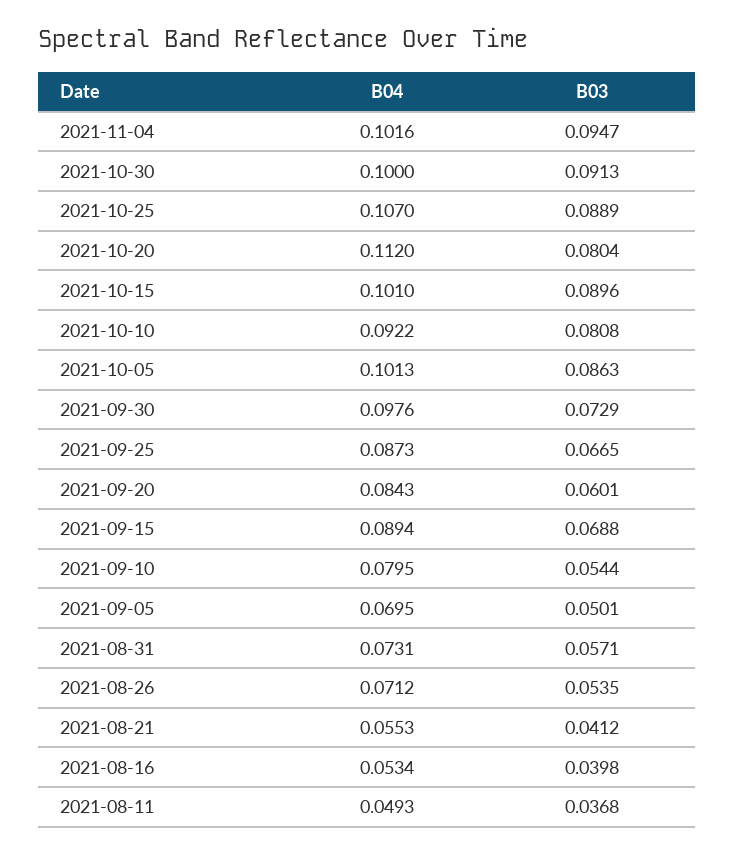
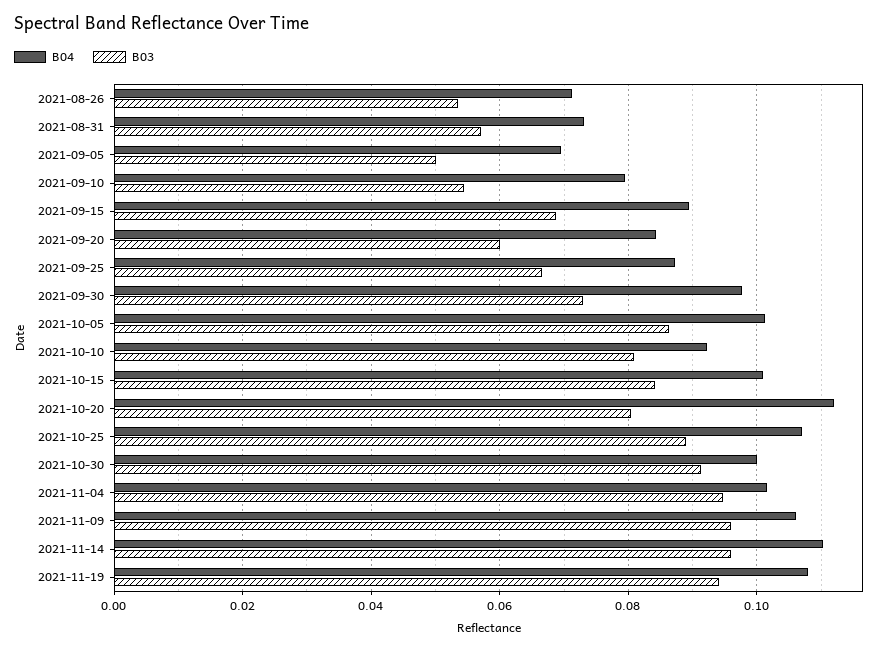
B03, 2021-10-15: 0.0896 -> 0.084
B04, 2021-08-21: 0.0553 -> none
B03, 2021-08-21: 0.0412 -> none
B04, 2021-08-16: 0.0534 -> none
B03, 2021-08-16: 0.0398 -> none
B04, 2021-08-11: 0.0493 -> none
B03, 2021-08-11: 0.0368 -> none
B04, 2021-11-09: none -> 0.106
B03, 2021-11-09: none -> 0.096
B04, 2021-11-14: none -> 0.11
B03, 2021-11-14: none -> 0.096
B04, 2021-11-19: none -> 0.108
B03, 2021-11-19: none -> 0.094

